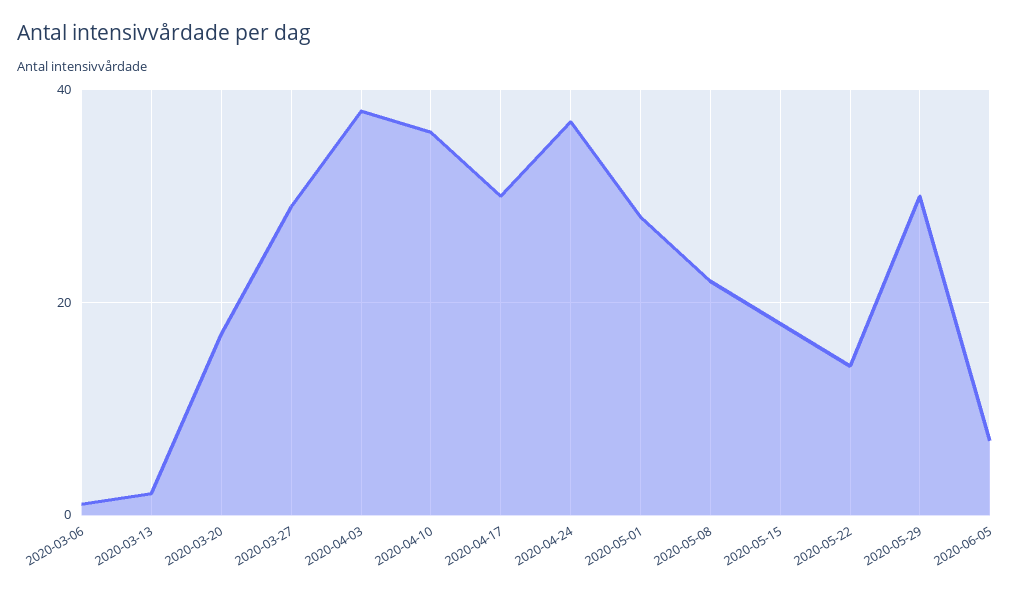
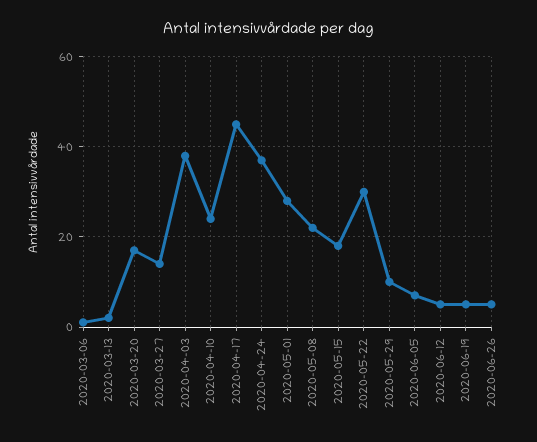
2020-03-27: 30 -> 15
2020-04-10: 35 -> 25
2020-04-17: 30 -> 45
2020-05-22: 15 -> 30
2020-05-29: 30 -> 10
2020-06-12: none -> 5
2020-06-19: none -> 5
2020-06-26: none -> 5

